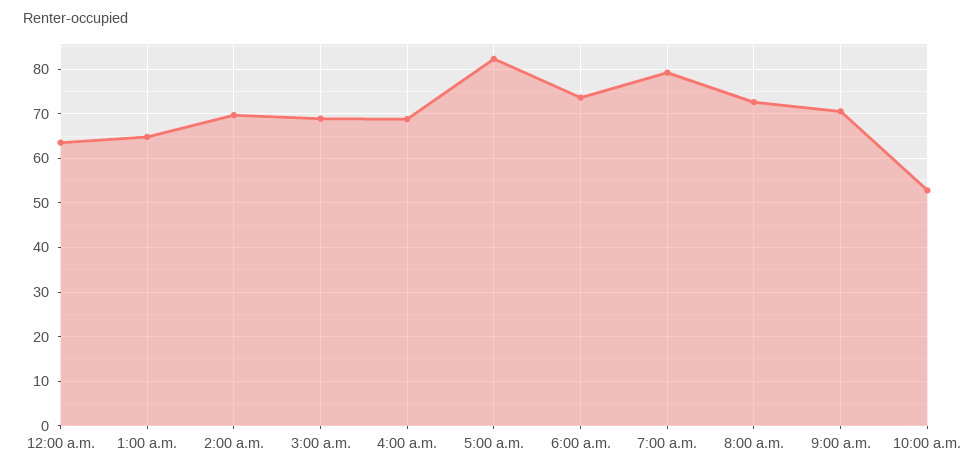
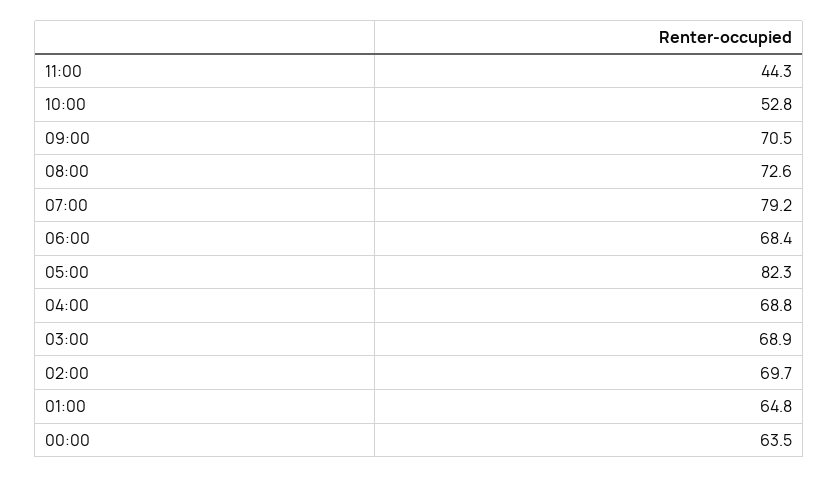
6:00 a.m.: 74 -> 68.4
11:00: none -> 44.3

